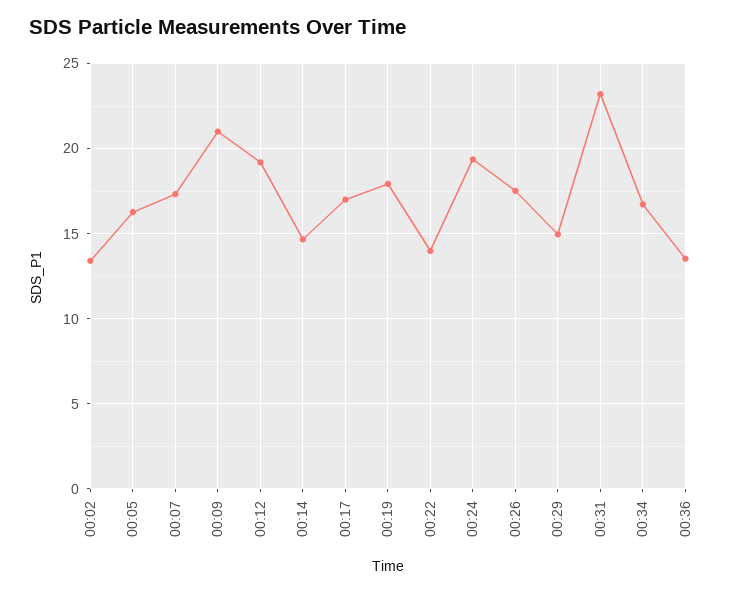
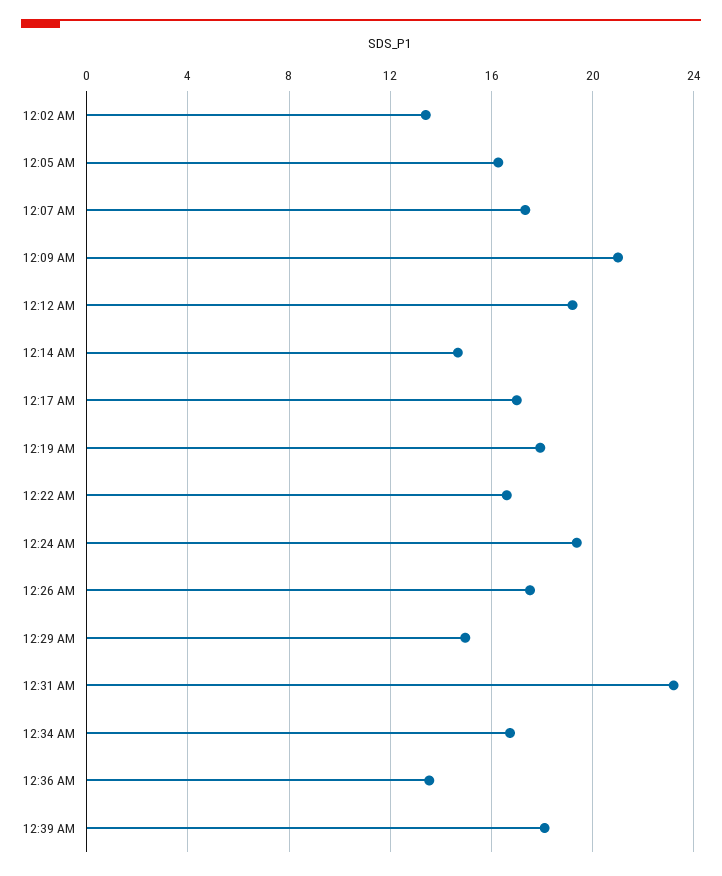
00:22: 14 -> 16.5
12:39 AM: none -> 18

